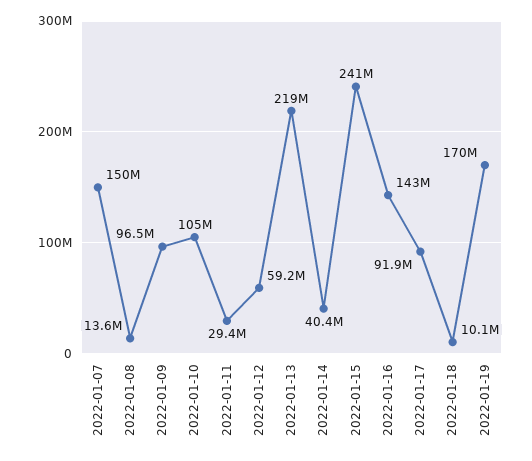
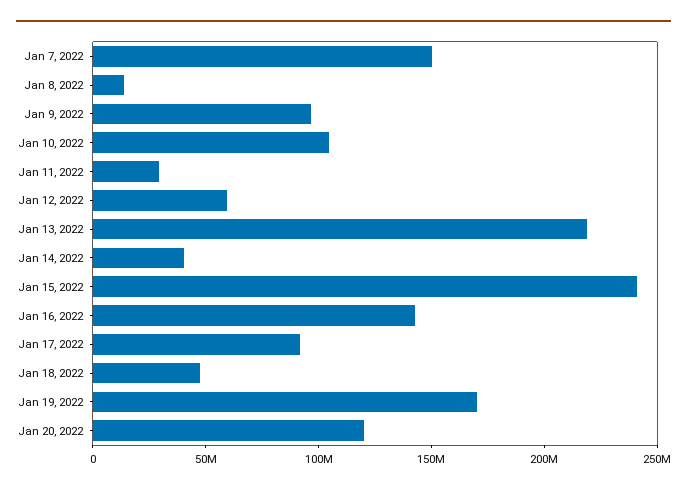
2022-01-18: 10100000 -> 50000000
Jan 20, 2022: none -> 120000000

